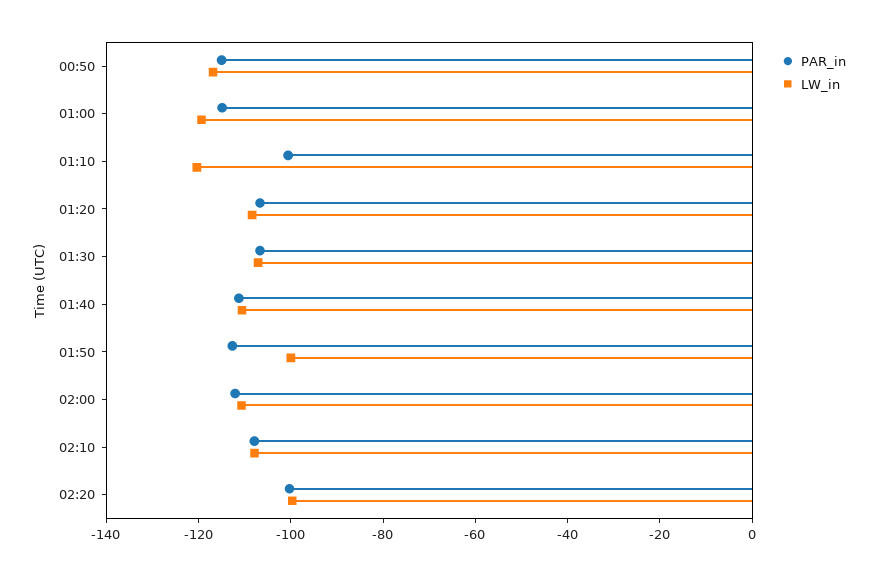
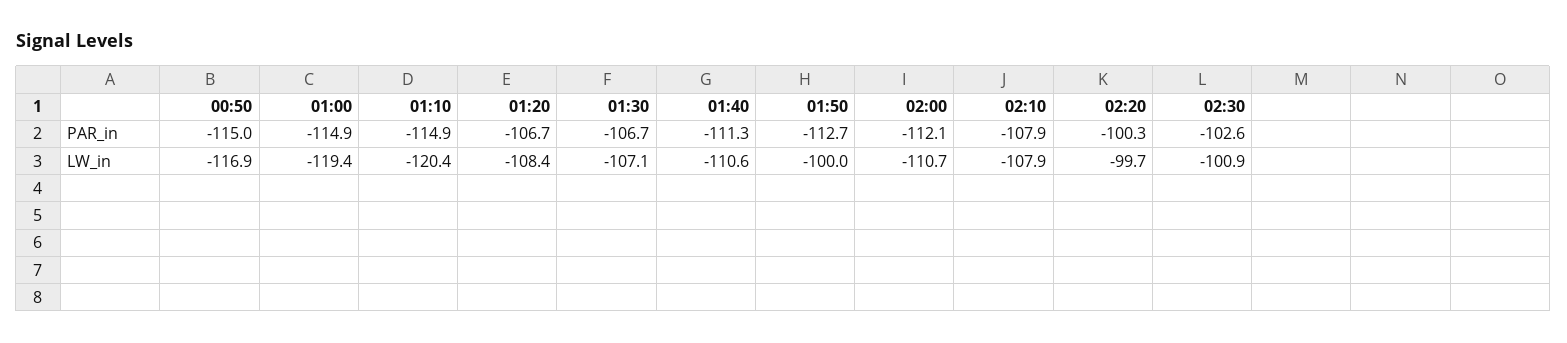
PAR_in, 01:10: -100 -> -114.9
PAR_in, 02:30: none -> -102.6
LW_in, 02:30: none -> -100.9

